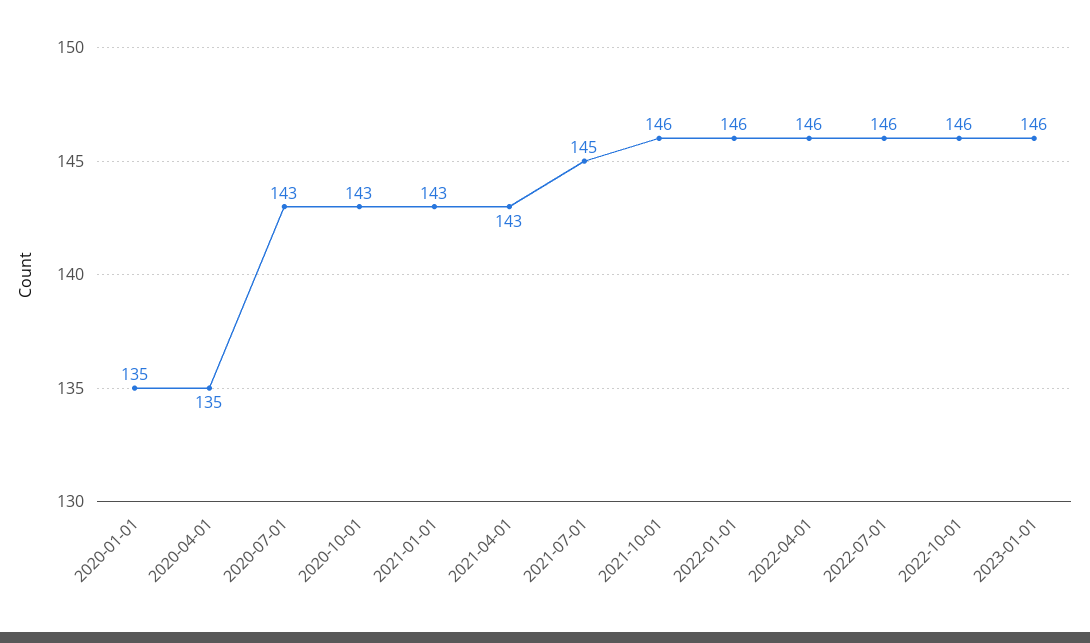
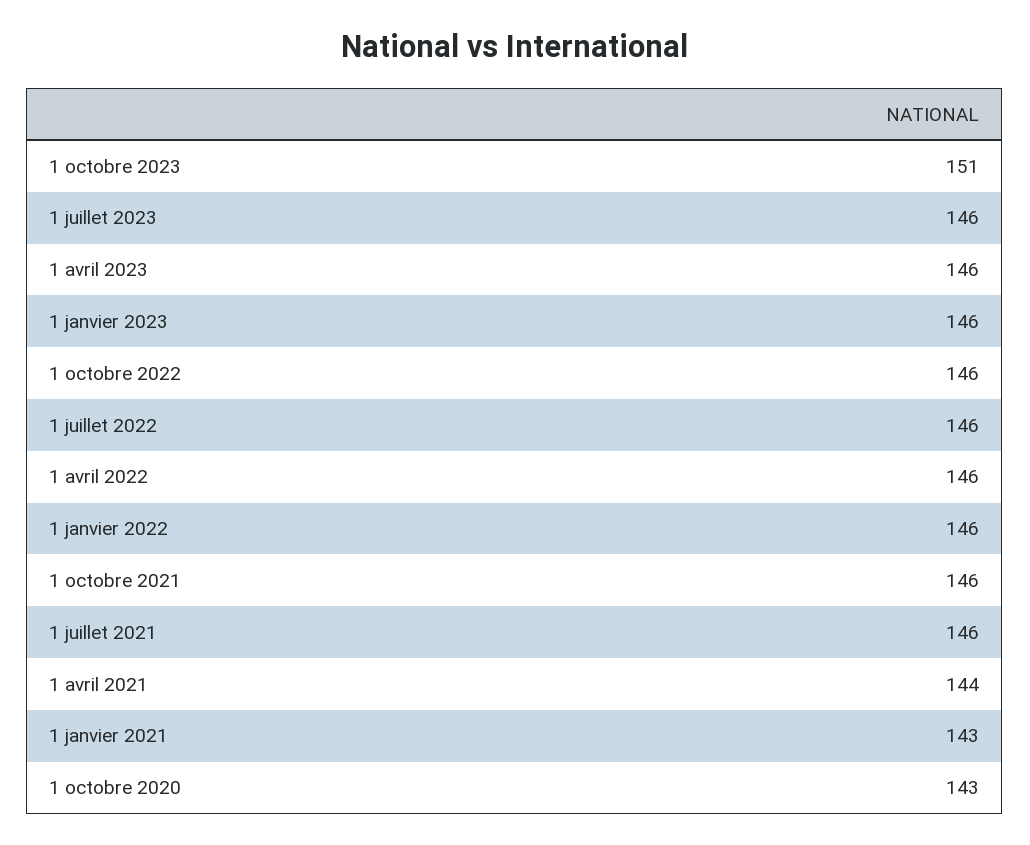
2020-01-01: 135 -> none
2020-04-01: 135 -> none
2020-07-01: 143 -> none
2021-04-01: 143 -> 144
2021-07-01: 145 -> 146
1 octobre 2023: none -> 151
1 juillet 2023: none -> 146
1 avril 2023: none -> 146

